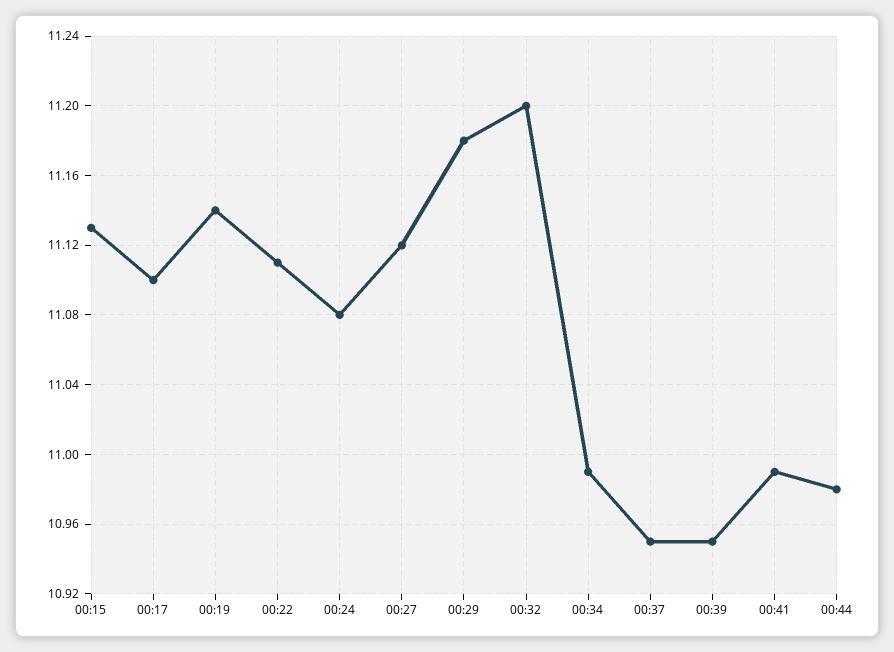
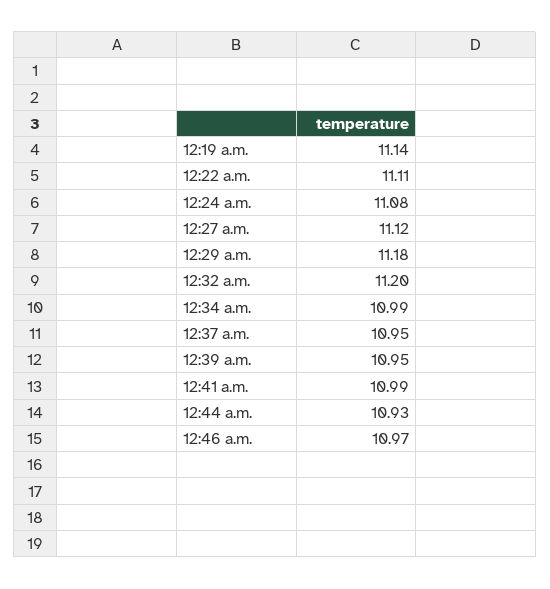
00:15: 11.13 -> none
00:17: 11.1 -> none
00:44: 10.98 -> 10.93
12:46 a.m.: none -> 10.97

